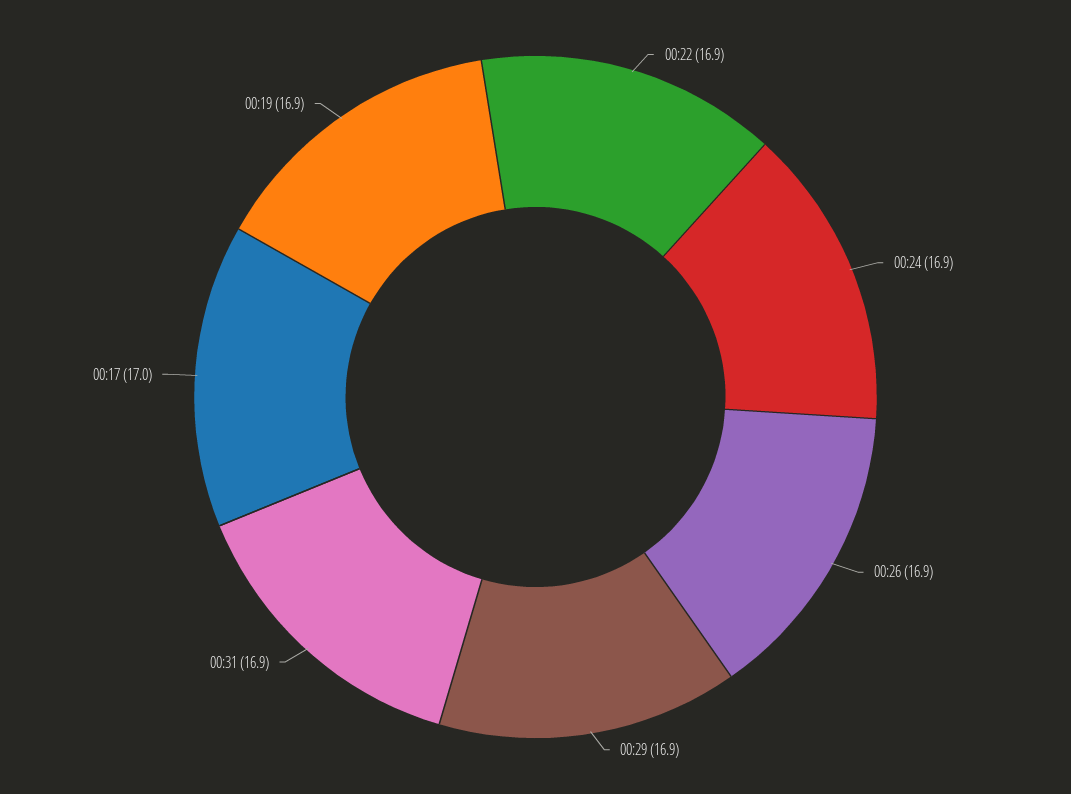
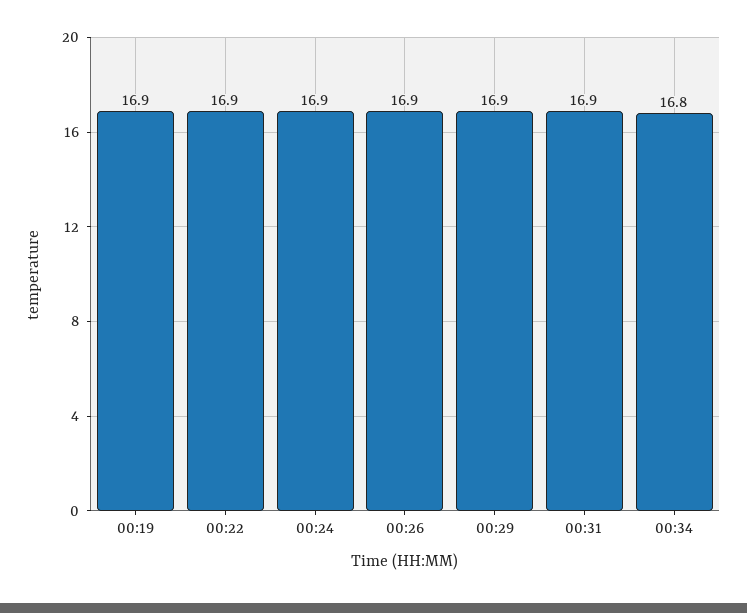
00:17: 17 -> none
00:34: none -> 16.8

